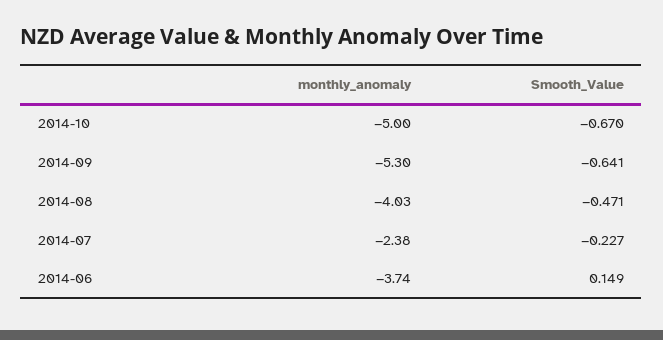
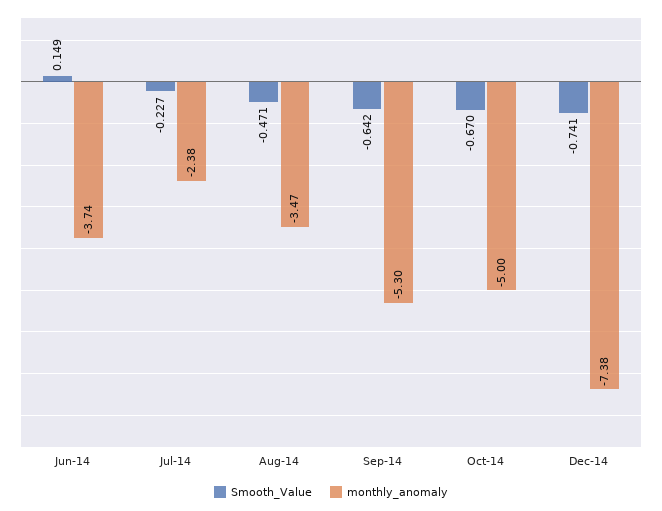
Smooth_Value, 2014-09: -0.641 -> -0.642
monthly_anomaly, 2014-08: -4.03 -> -3.47
Smooth_Value, Dec-14: none -> -0.741
monthly_anomaly, Dec-14: none -> -7.38

